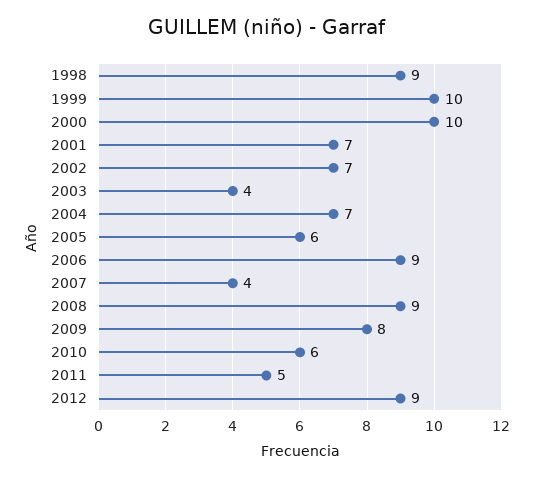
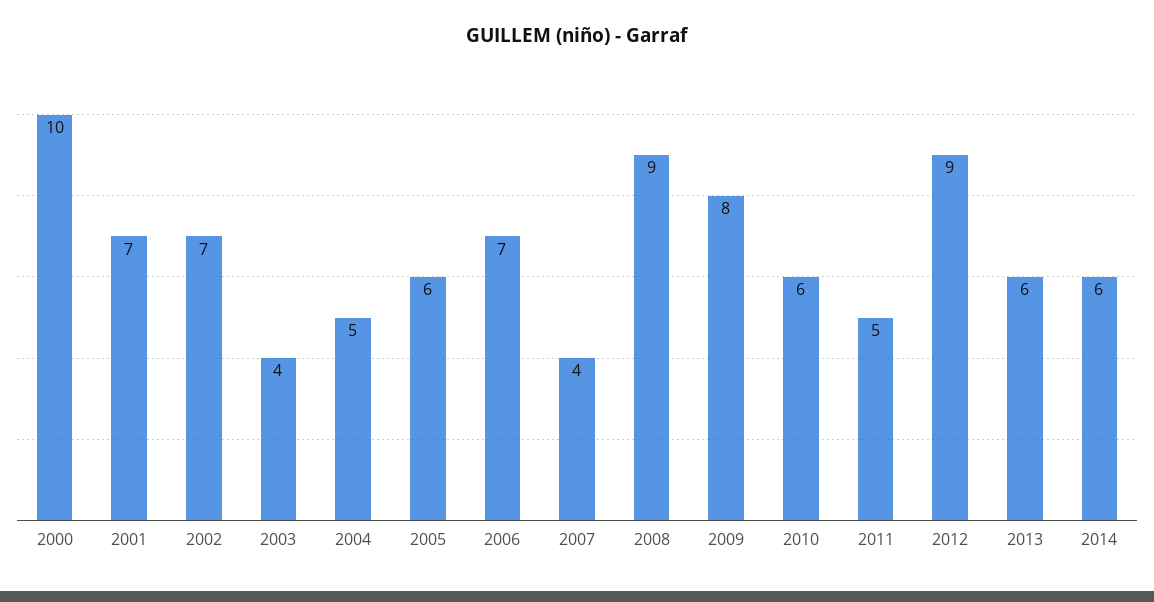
1998: 9 -> none
1999: 10 -> none
2004: 7 -> 5
2006: 9 -> 7
2013: none -> 6
2014: none -> 6

